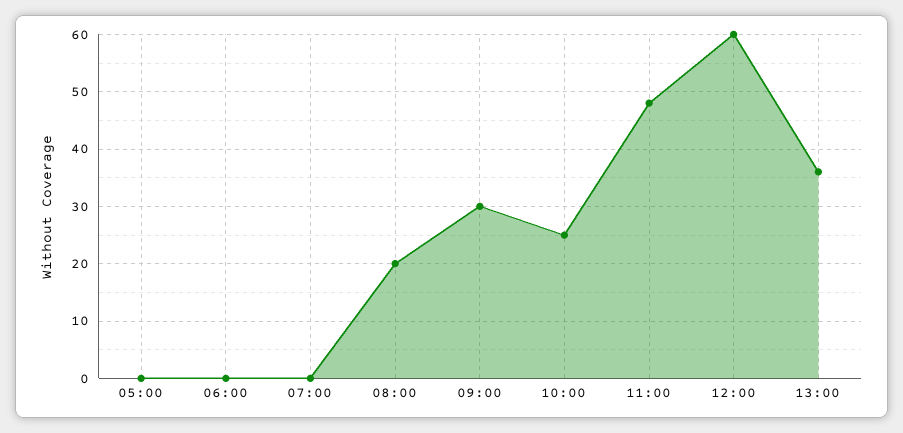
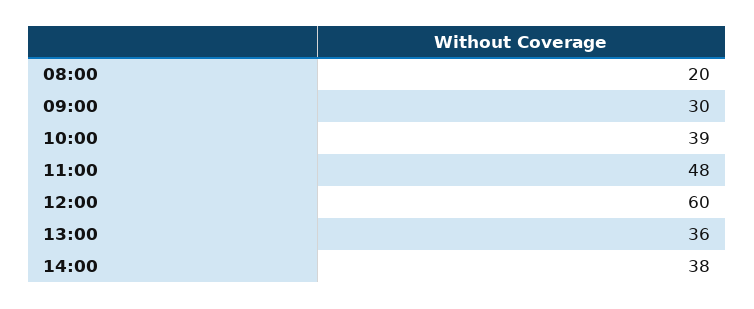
05:00: 0 -> none
06:00: 0 -> none
07:00: 0 -> none
10:00: 25 -> 39
14:00: none -> 38

